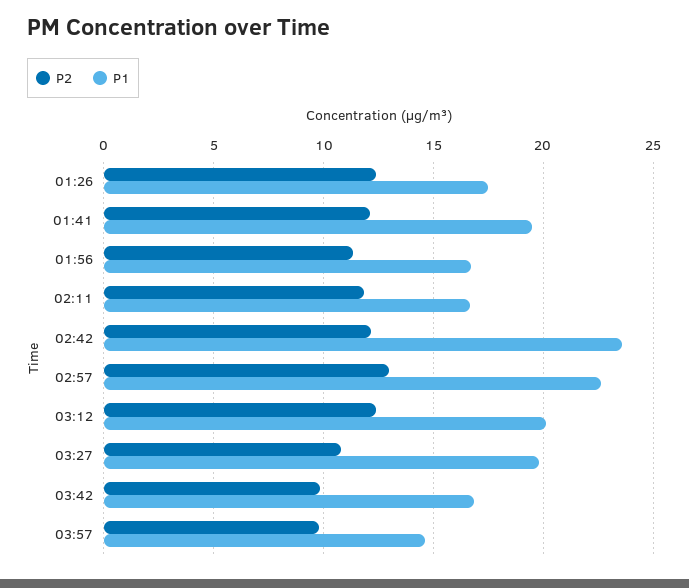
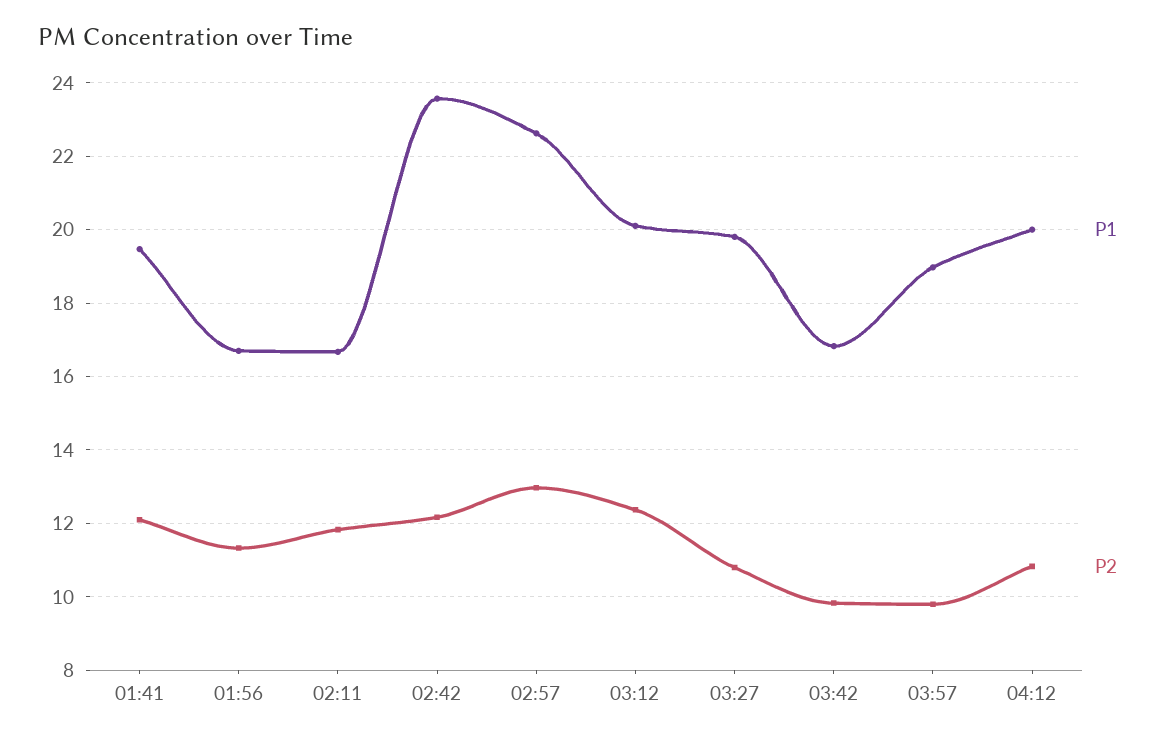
P2, 01:26: 12.5 -> none
P1, 01:26: 17.5 -> none
P1, 03:57: 14.5 -> 19
P1, 04:12: none -> 20
P2, 04:12: none -> 10.8

